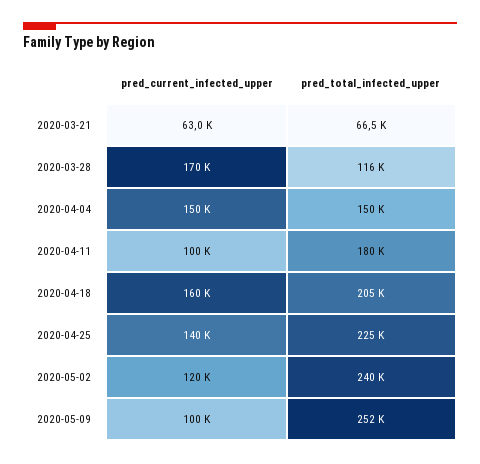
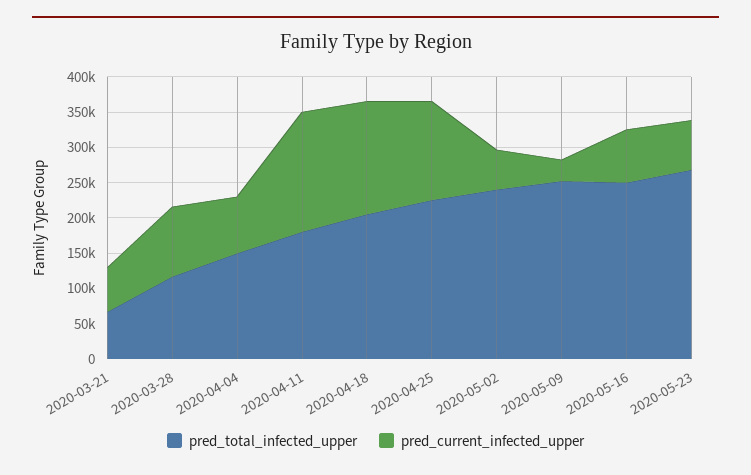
pred_current_infected_upper, 2020-03-28: 170000 -> 100000
pred_current_infected_upper, 2020-04-04: 150000 -> 75000
pred_current_infected_upper, 2020-04-11: 100000 -> 175000
pred_current_infected_upper, 2020-05-02: 120000 -> 50000
pred_current_infected_upper, 2020-05-09: 100000 -> 25000
pred_total_infected_upper, 2020-05-16: none -> 250000
pred_current_infected_upper, 2020-05-16: none -> 75000
pred_total_infected_upper, 2020-05-23: none -> 275000
pred_current_infected_upper, 2020-05-23: none -> 75000

